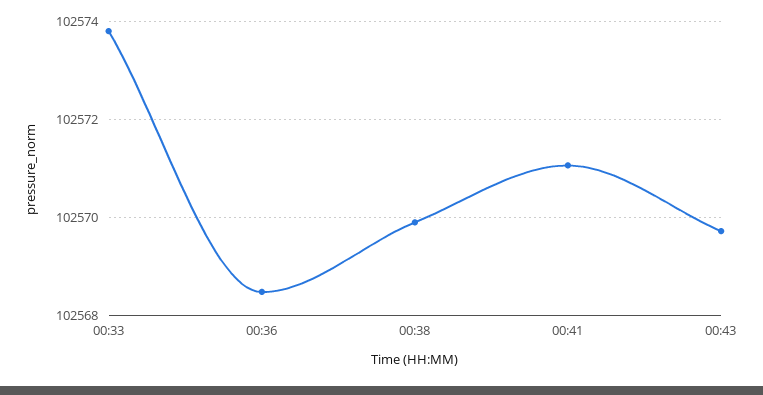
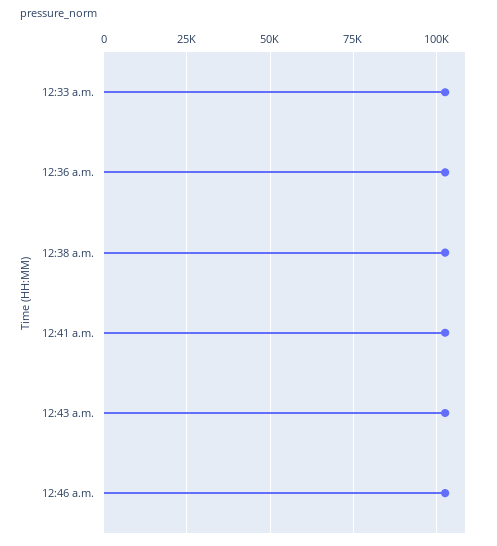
12:46 a.m.: none -> 102500

